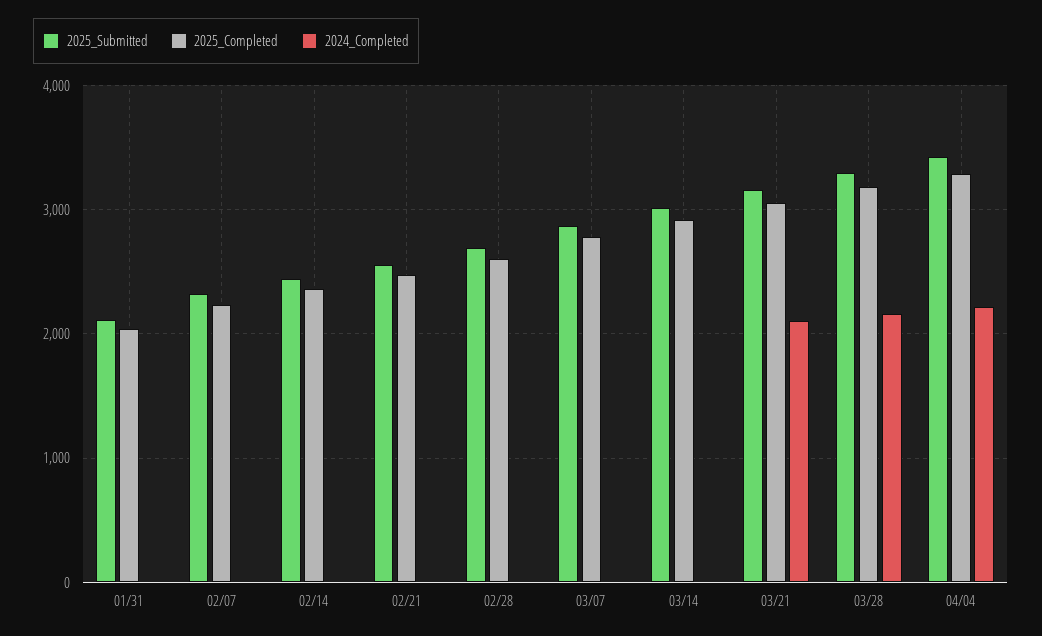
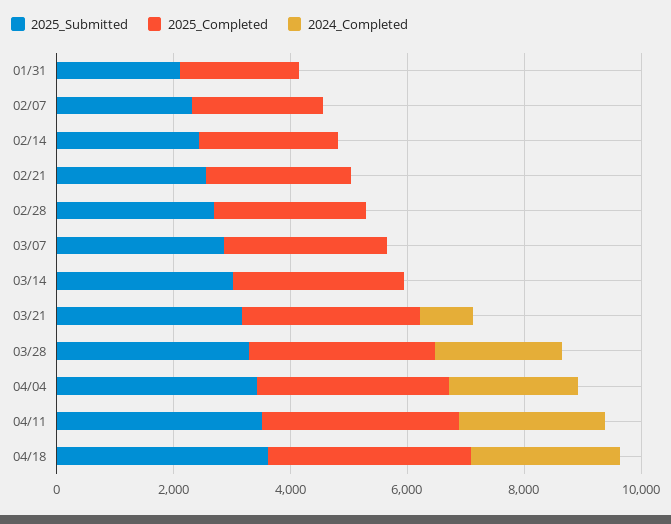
2024_Completed, 03/21: 2100 -> 1000
2025_Submitted, 04/11: none -> 3500
2025_Completed, 04/11: none -> 3500
2024_Completed, 04/11: none -> 2500
2025_Submitted, 04/18: none -> 3500
2025_Completed, 04/18: none -> 3500
2024_Completed, 04/18: none -> 2500

